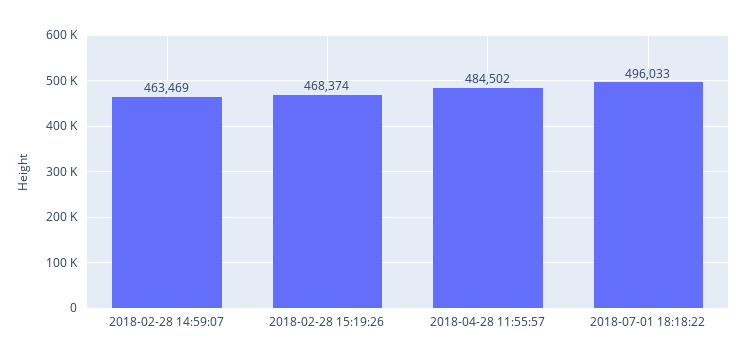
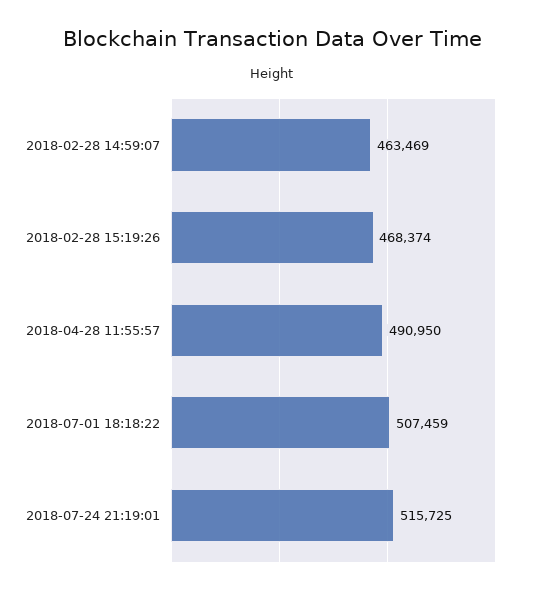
2018-04-28 11:55:57: 484502 -> 490950
2018-07-01 18:18:22: 496033 -> 507459
2018-07-24 21:19:01: none -> 515725

